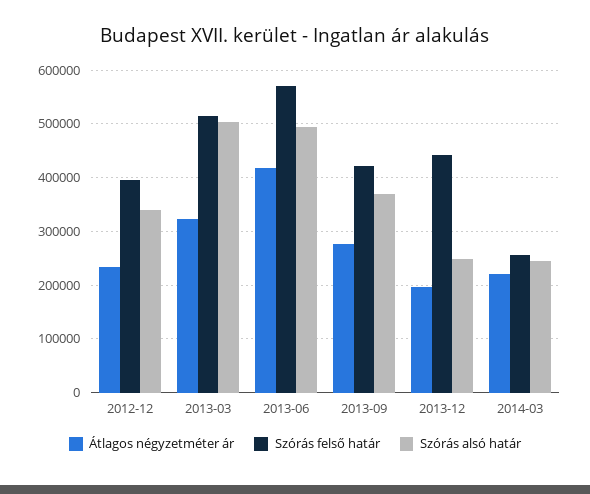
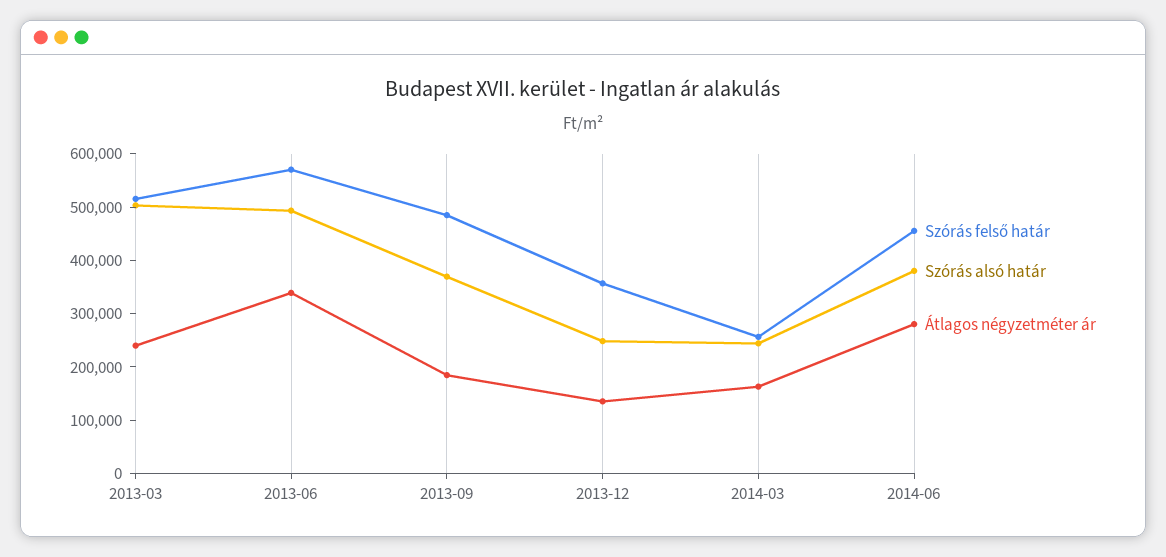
Átlagos négyzetméter ár, 2012-12: 240000 -> none
Szórás felső határ, 2012-12: 400000 -> none
Szórás alsó határ, 2012-12: 340000 -> none
Átlagos négyzetméter ár, 2013-03: 320000 -> 240000
Átlagos négyzetméter ár, 2013-06: 420000 -> 340000
Átlagos négyzetméter ár, 2013-09: 280000 -> 180000
Szórás felső határ, 2013-09: 420000 -> 480000
Átlagos négyzetméter ár, 2013-12: 200000 -> 140000
Szórás felső határ, 2013-12: 440000 -> 360000
Átlagos négyzetméter ár, 2014-03: 220000 -> 160000
Szórás felső határ, 2014-06: none -> 460000
Szórás alsó határ, 2014-06: none -> 380000
Átlagos négyzetméter ár, 2014-06: none -> 280000

